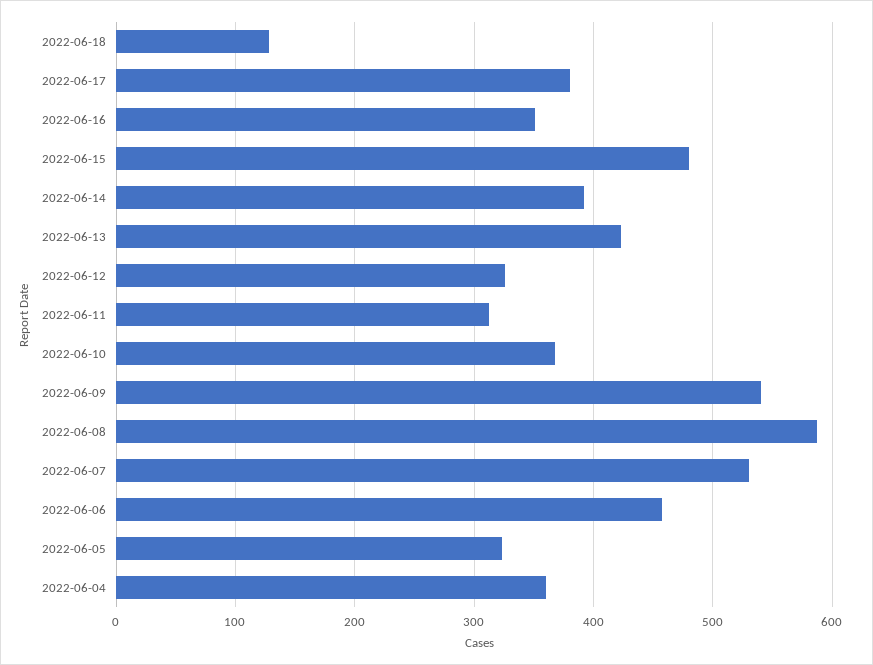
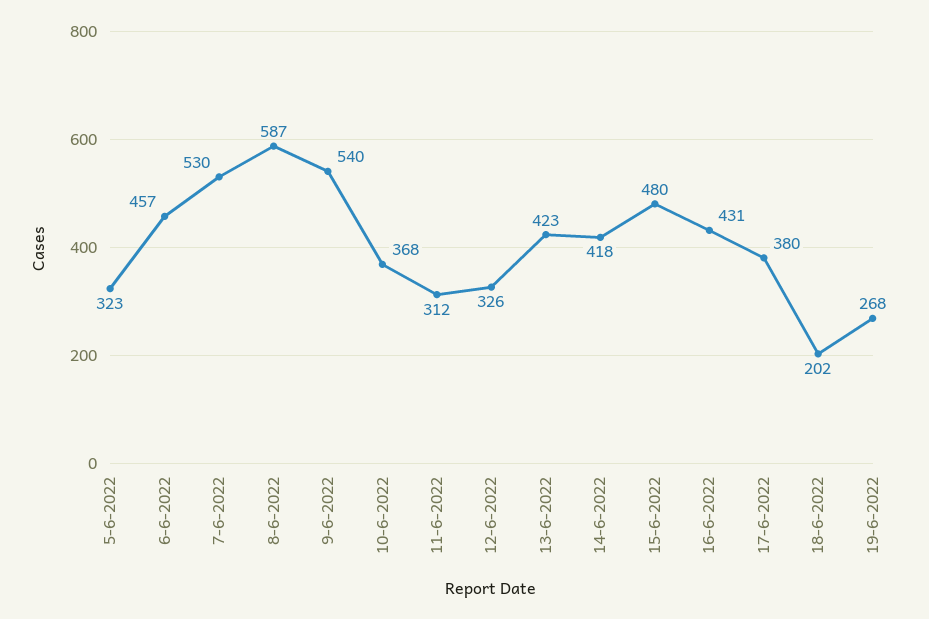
2022-06-18: 130 -> 202
2022-06-16: 350 -> 431
2022-06-14: 390 -> 418
2022-06-04: 360 -> none
19-6-2022: none -> 268

